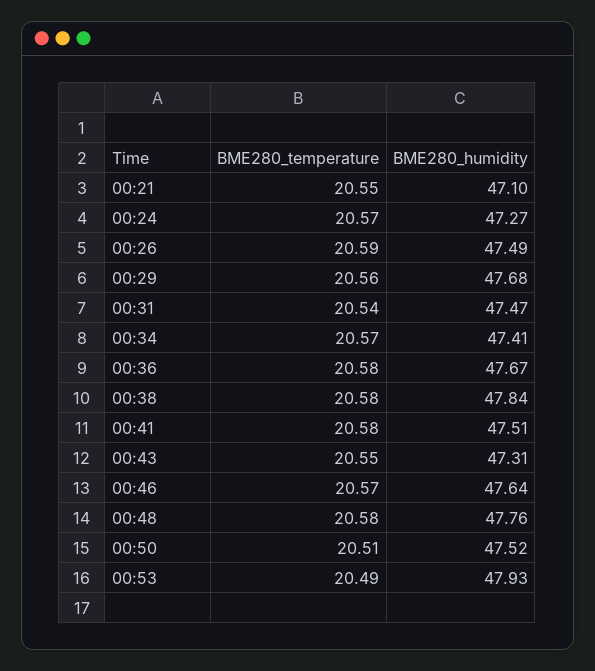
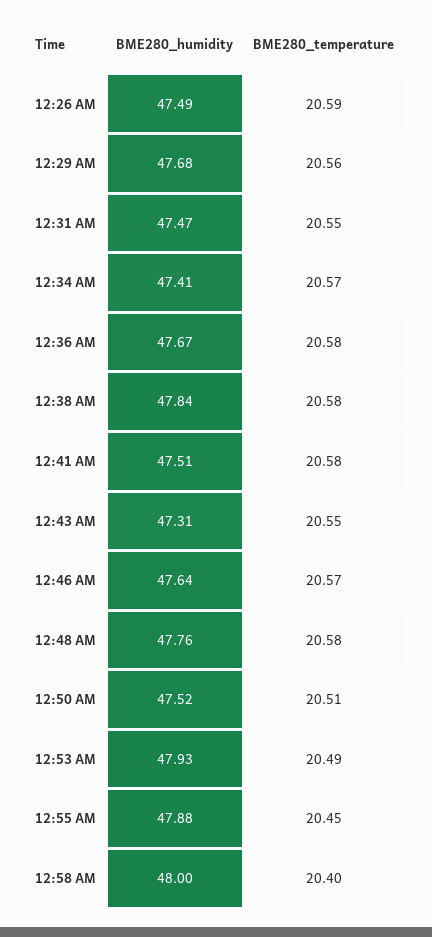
BME280_temperature, 00:21: 20.55 -> none
BME280_humidity, 00:21: 47.1 -> none
BME280_temperature, 00:24: 20.57 -> none
BME280_humidity, 00:24: 47.27 -> none
BME280_temperature, 00:31: 20.54 -> 20.55
BME280_humidity, 12:55 AM: none -> 47.88
BME280_temperature, 12:55 AM: none -> 20.45
BME280_humidity, 12:58 AM: none -> 48
BME280_temperature, 12:58 AM: none -> 20.4

